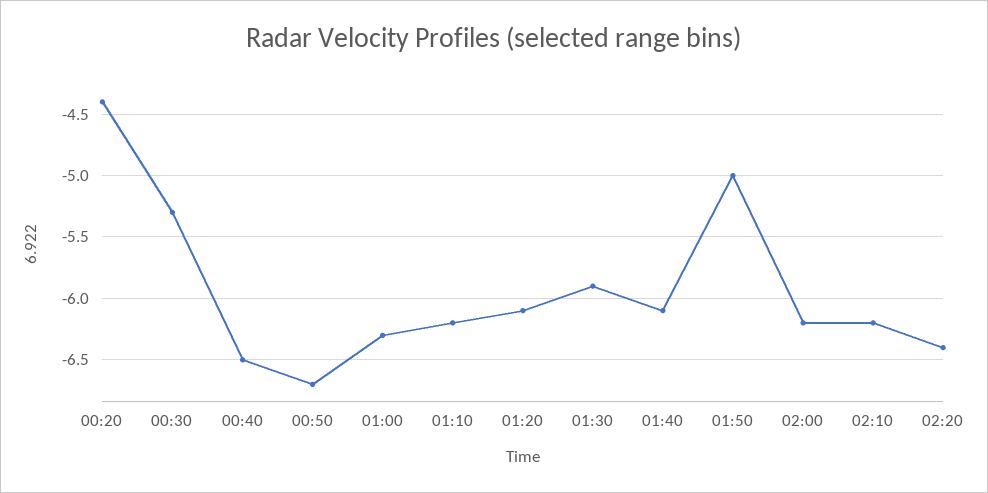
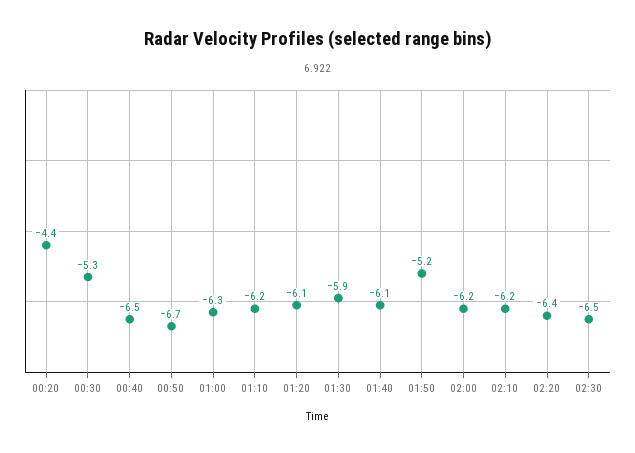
01:50: -5 -> -5.2
02:30: none -> -6.5

